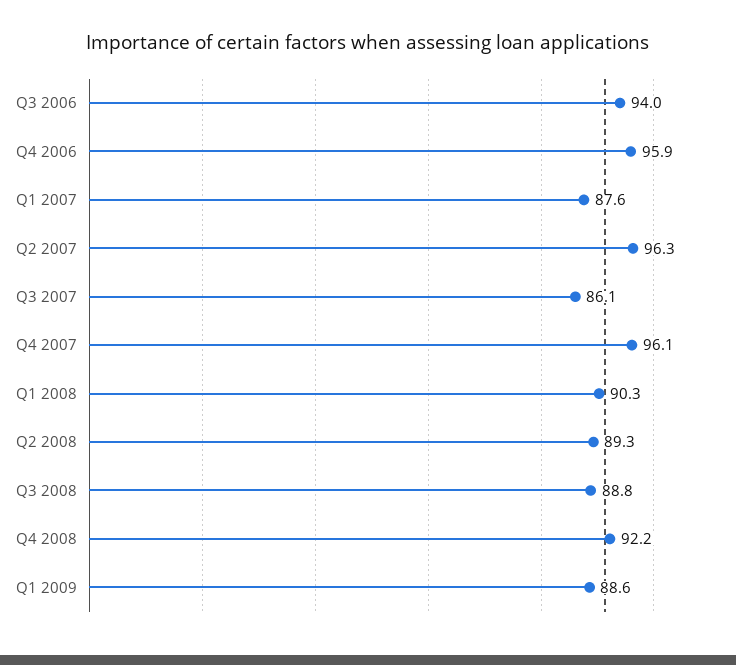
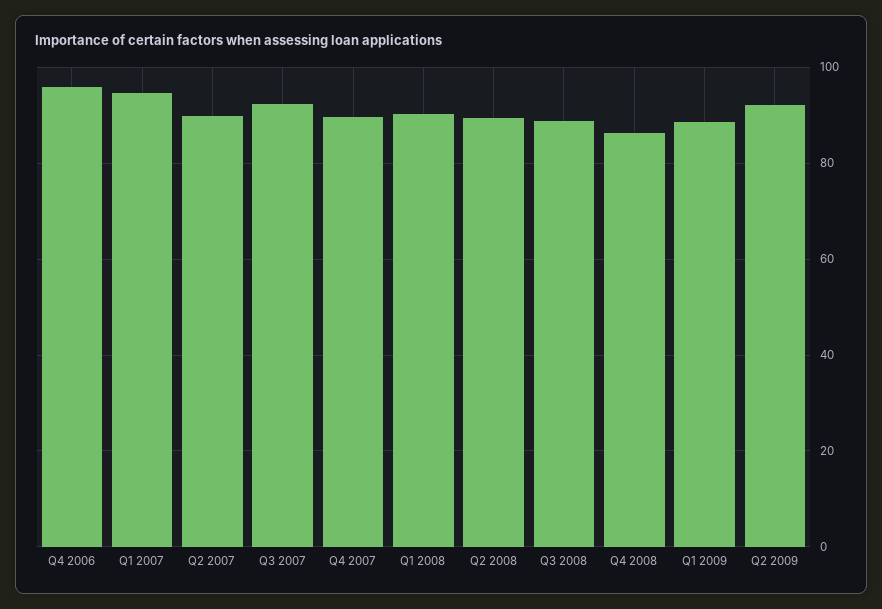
Q3 2006: 94 -> none
Q1 2007: 87.6 -> 94
Q2 2007: 96.3 -> 90
Q3 2007: 86.1 -> 92
Q4 2007: 96.1 -> 90
Q4 2008: 92.2 -> 86
Q2 2009: none -> 92

